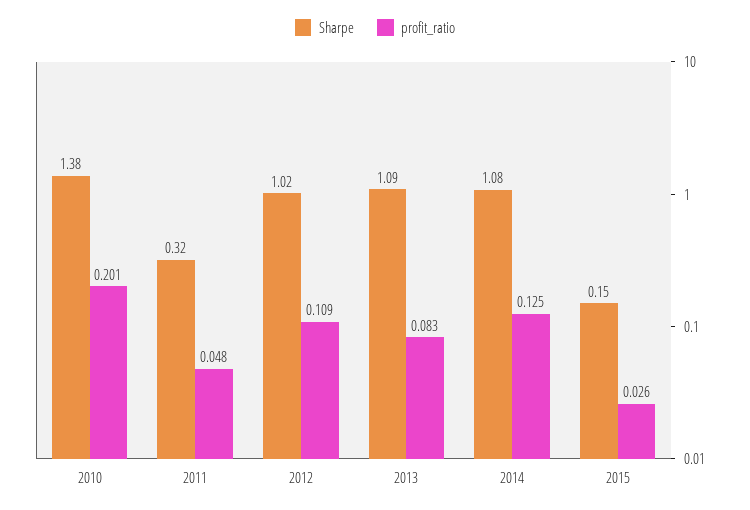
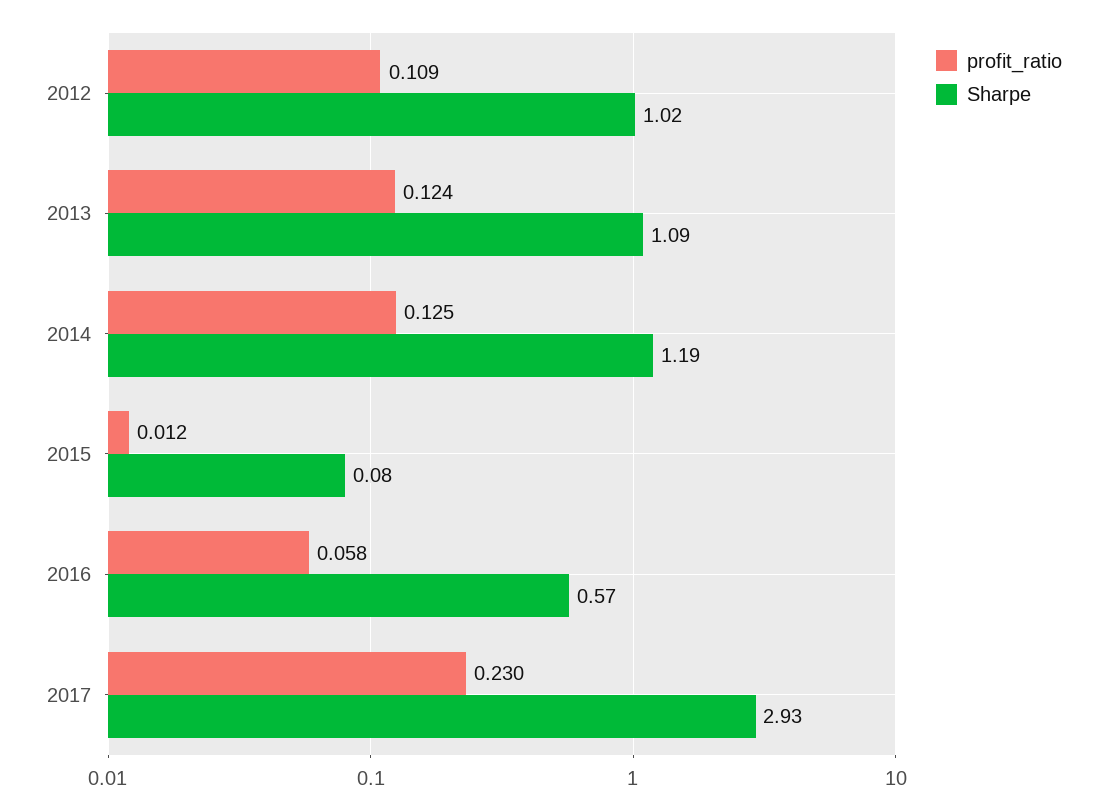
Sharpe, 2010: 1.38 -> none
profit_ratio, 2010: 0.201 -> none
Sharpe, 2011: 0.32 -> none
profit_ratio, 2011: 0.048 -> none
profit_ratio, 2013: 0.083 -> 0.124
Sharpe, 2014: 1.08 -> 1.19
Sharpe, 2015: 0.15 -> 0.08
profit_ratio, 2015: 0.026 -> 0.012
profit_ratio, 2016: none -> 0.058
Sharpe, 2016: none -> 0.57
profit_ratio, 2017: none -> 0.23
Sharpe, 2017: none -> 2.93

